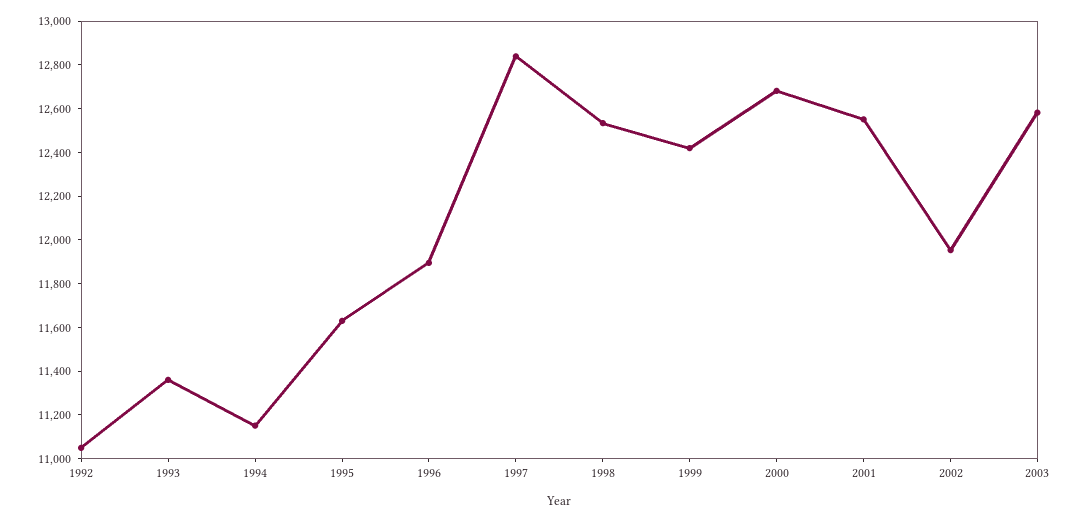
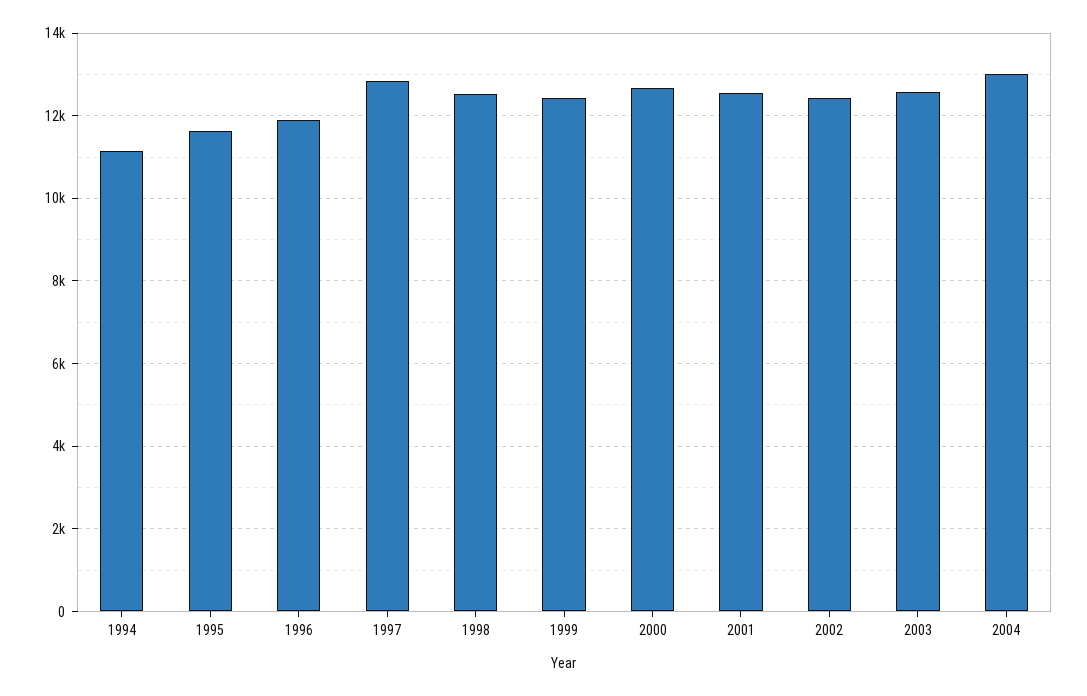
1992: 11050 -> none
1993: 11350 -> none
2002: 11950 -> 12400
2004: none -> 13000

